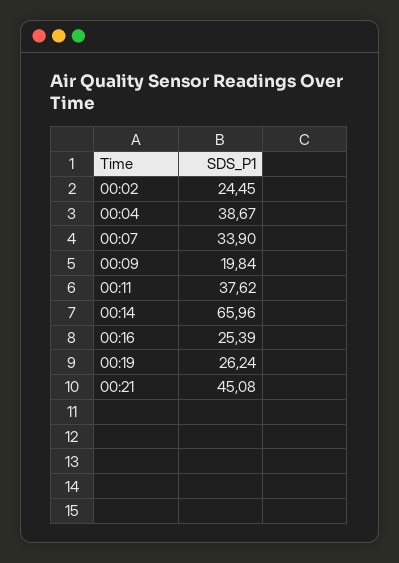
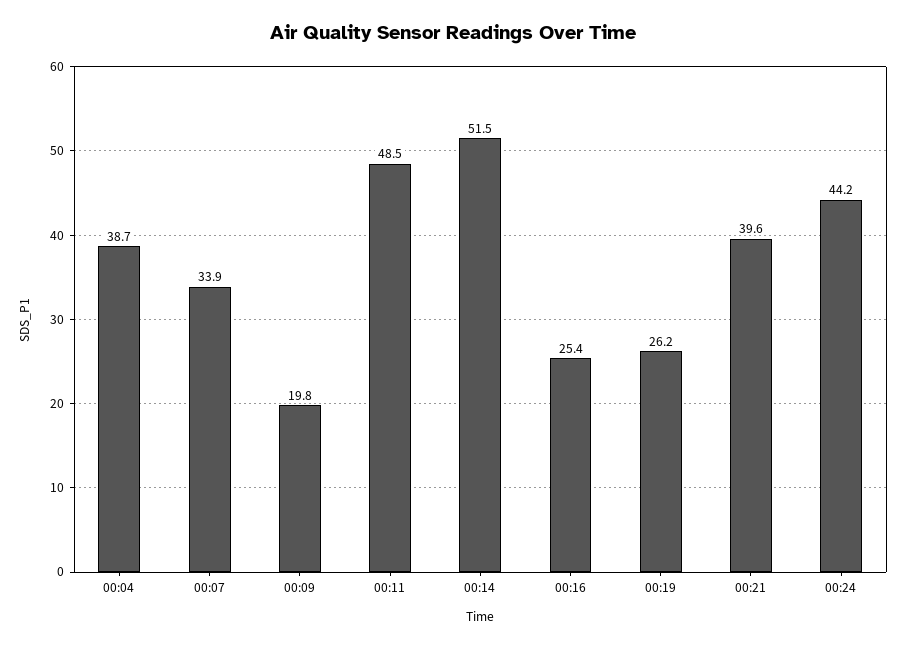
00:02: 24.45 -> none
00:11: 37.62 -> 48.5
00:14: 65.96 -> 51.5
00:21: 45.08 -> 39.6
00:24: none -> 44.2

